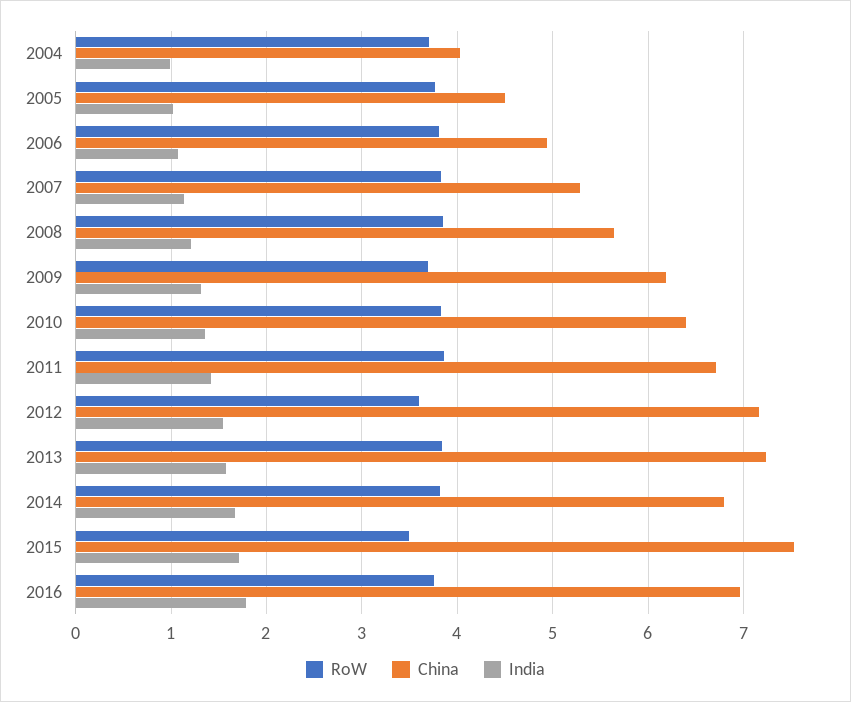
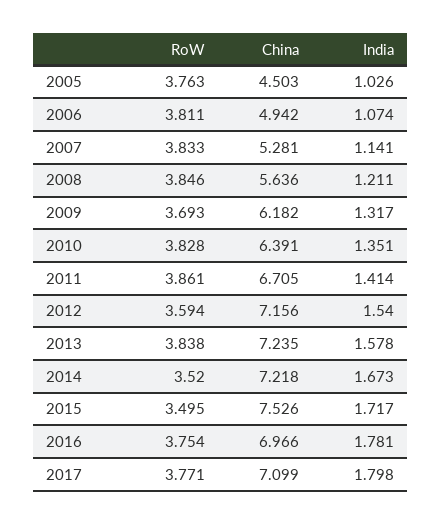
RoW, 2004: 3.7 -> none
China, 2004: 4 -> none
India, 2004: 1 -> none
RoW, 2014: 3.8 -> 3.52
China, 2014: 6.8 -> 7.218
RoW, 2017: none -> 3.771
China, 2017: none -> 7.099
India, 2017: none -> 1.798

